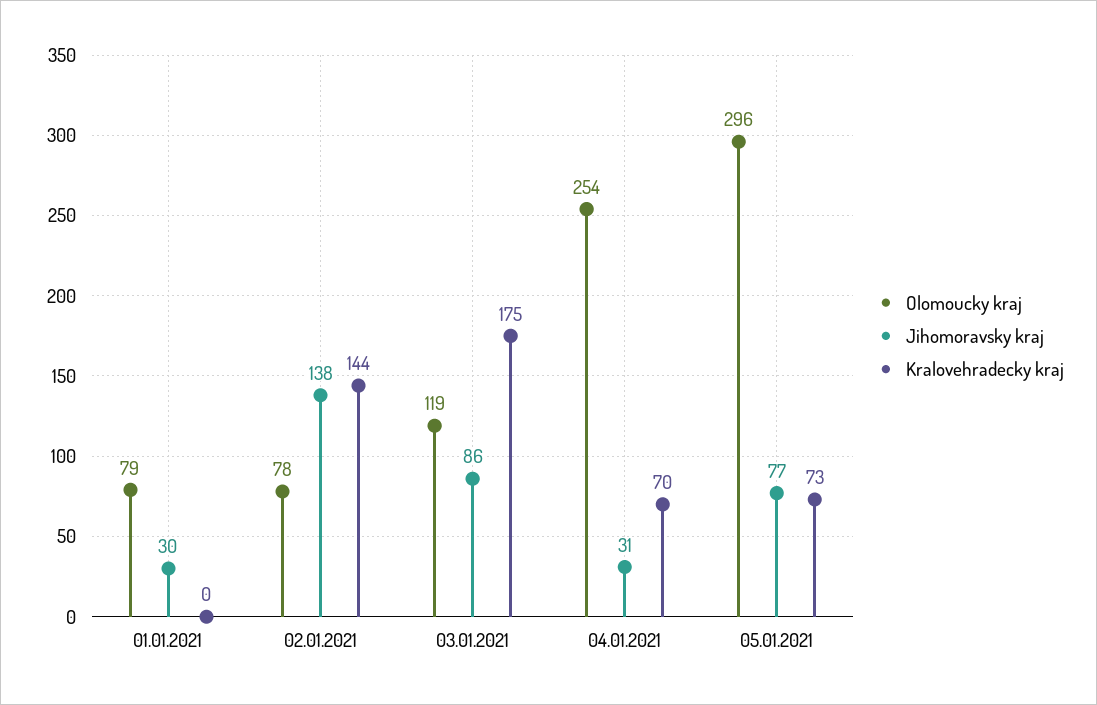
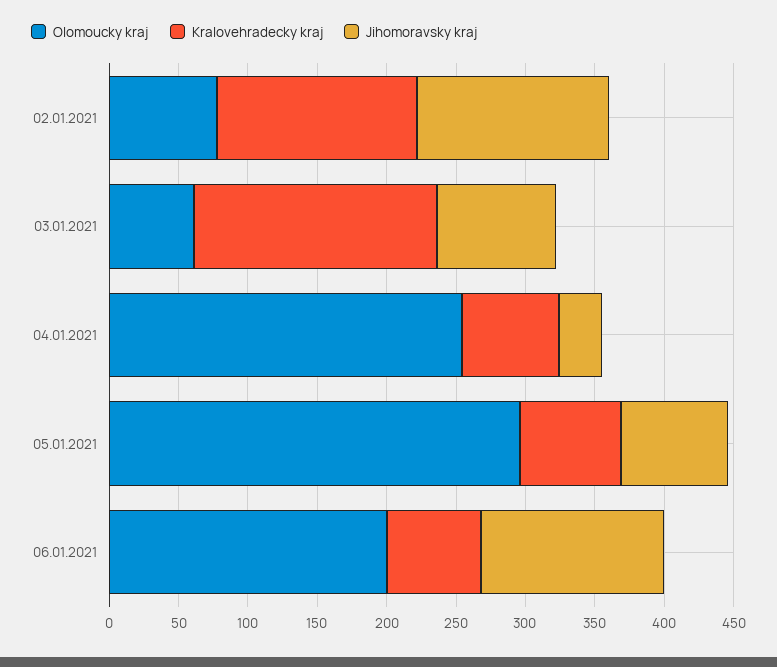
Olomoucky kraj, 01.01.2021: 79 -> none
Jihomoravsky kraj, 01.01.2021: 30 -> none
Kralovehradecky kraj, 01.01.2021: 0 -> none
Olomoucky kraj, 03.01.2021: 119 -> 60
Olomoucky kraj, 06.01.2021: none -> 200
Kralovehradecky kraj, 06.01.2021: none -> 70
Jihomoravsky kraj, 06.01.2021: none -> 130

